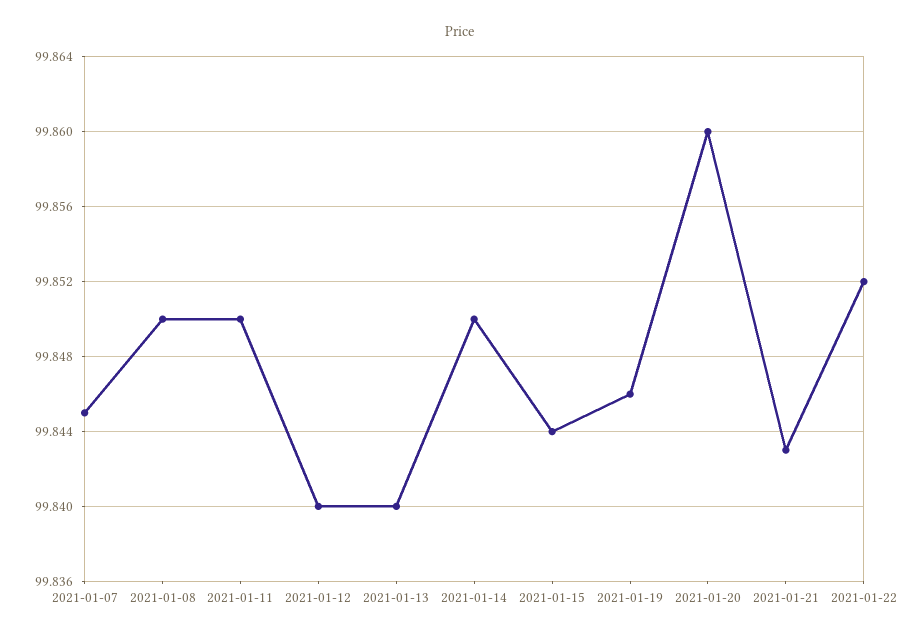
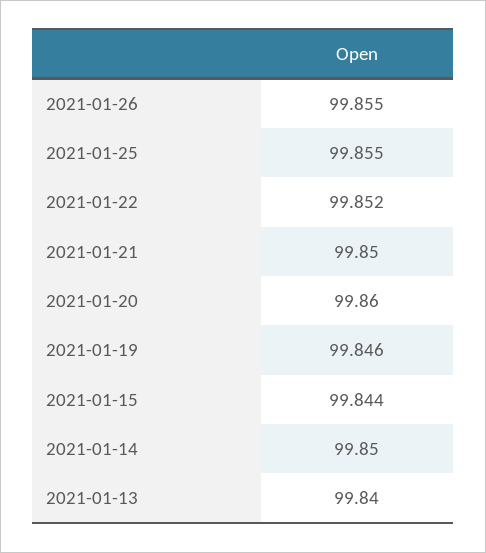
2021-01-07: 99.845 -> none
2021-01-08: 99.85 -> none
2021-01-11: 99.85 -> none
2021-01-12: 99.84 -> none
2021-01-21: 99.843 -> 99.85
2021-01-26: none -> 99.855
2021-01-25: none -> 99.855

